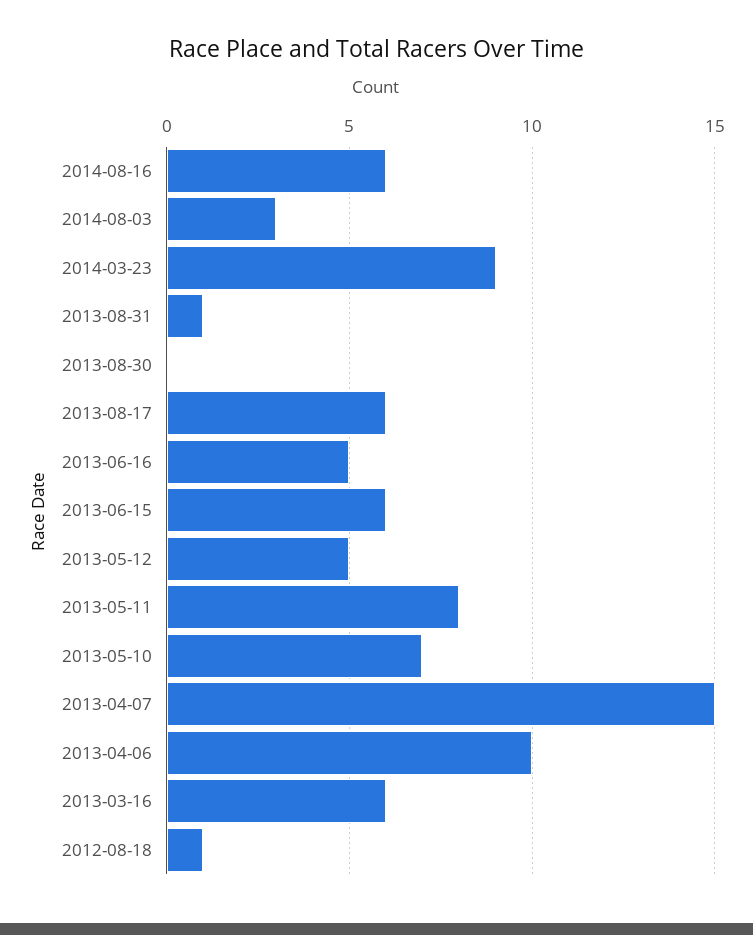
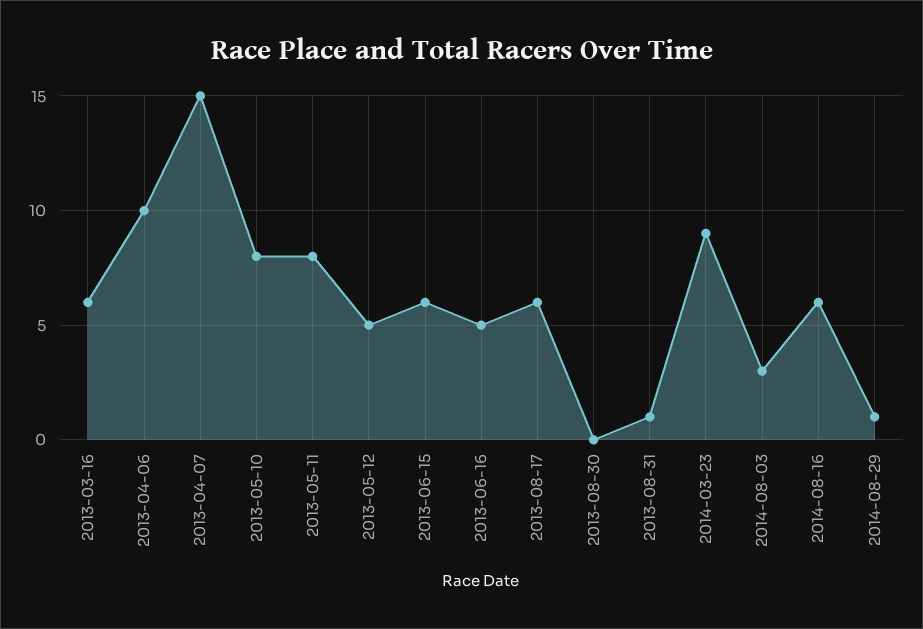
2013-05-10: 7 -> 8
2012-08-18: 1 -> none
2014-08-29: none -> 1

